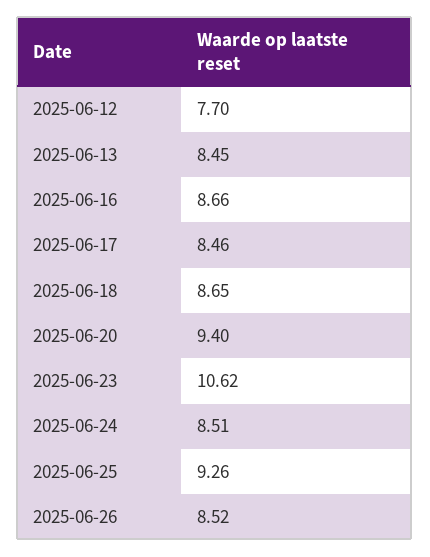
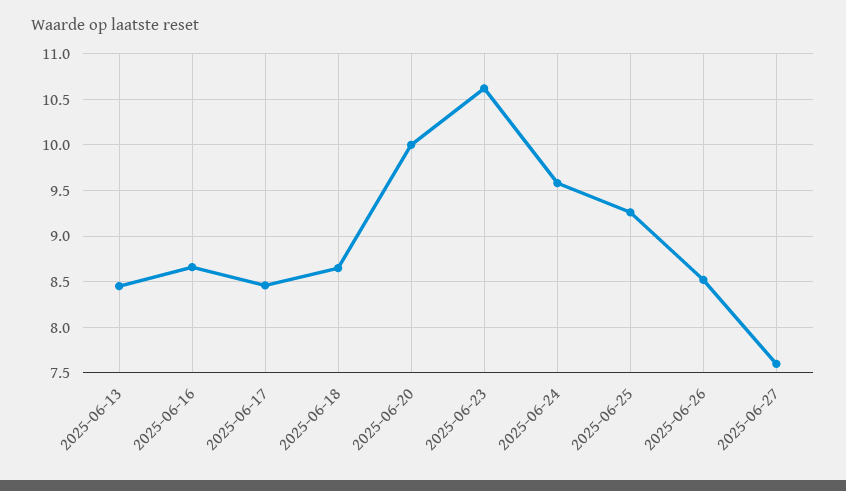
2025-06-12: 7.7 -> none
2025-06-20: 9.4 -> 10
2025-06-24: 8.51 -> 9.6
2025-06-27: none -> 7.6

